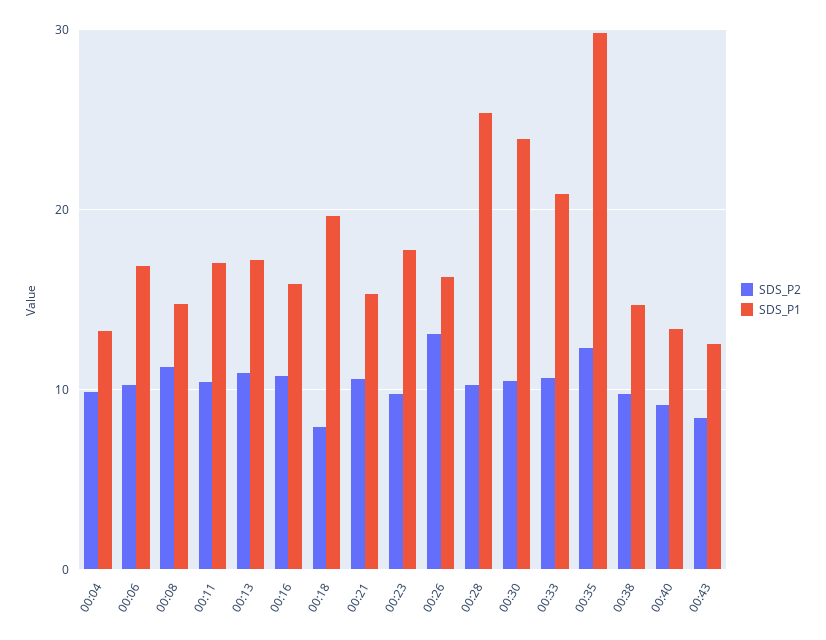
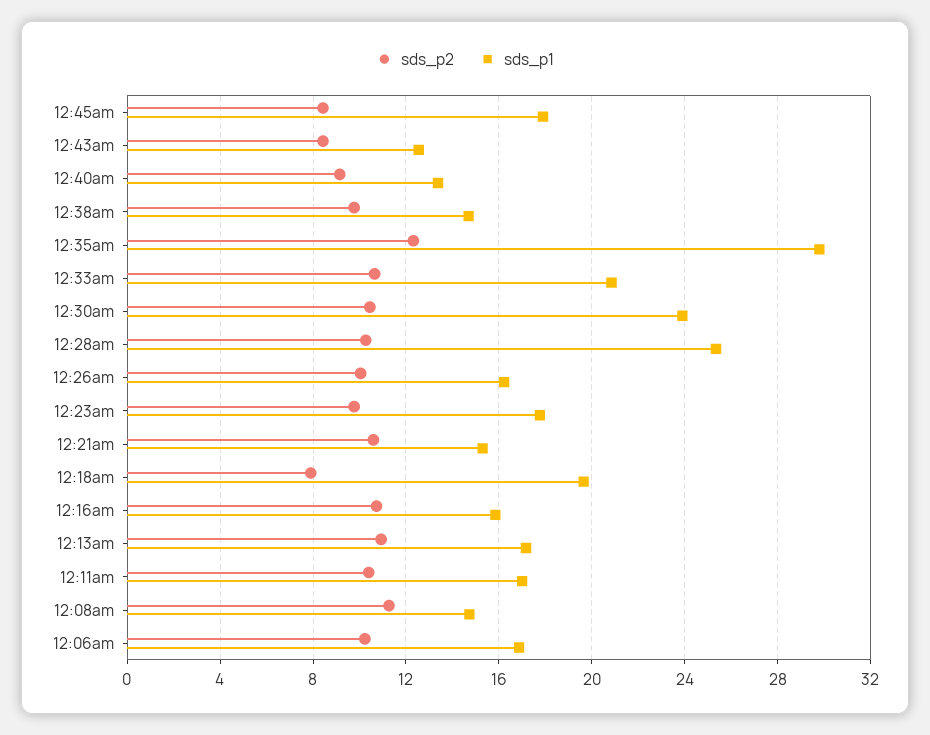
SDS_P2, 00:04: 10 -> none
SDS_P1, 00:04: 13 -> none
SDS_P2, 00:26: 13 -> 10
SDS_P2, 12:45am: none -> 8.5
SDS_P1, 12:45am: none -> 18

